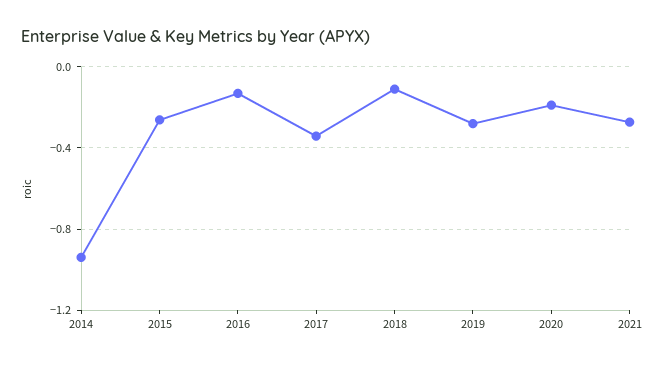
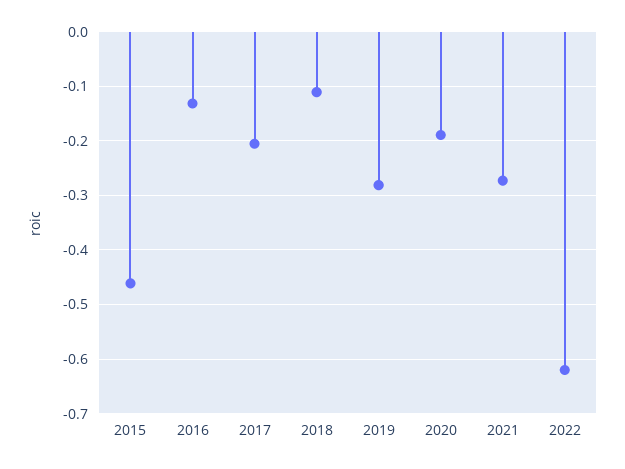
2014: -0.95 -> none
2015: -0.25 -> -0.46
2017: -0.35 -> -0.2
2022: none -> -0.62

